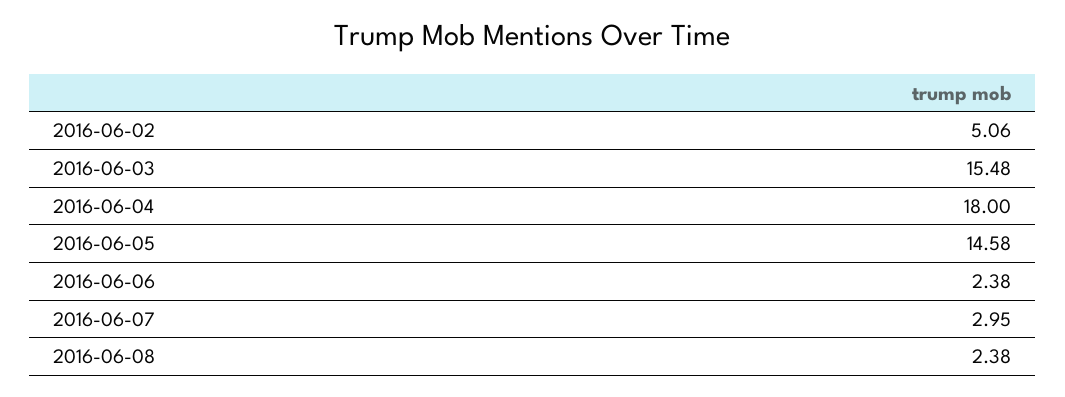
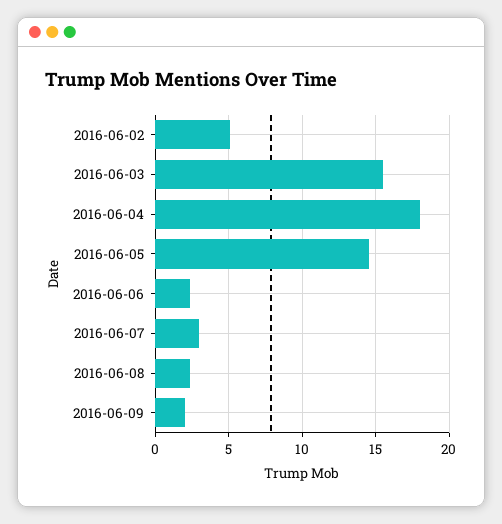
2016-06-09: none -> 2

